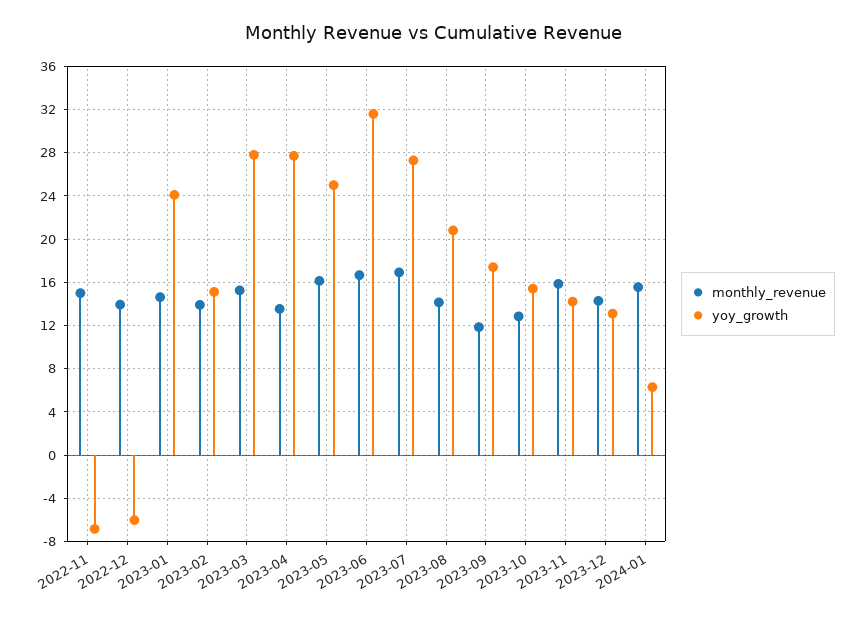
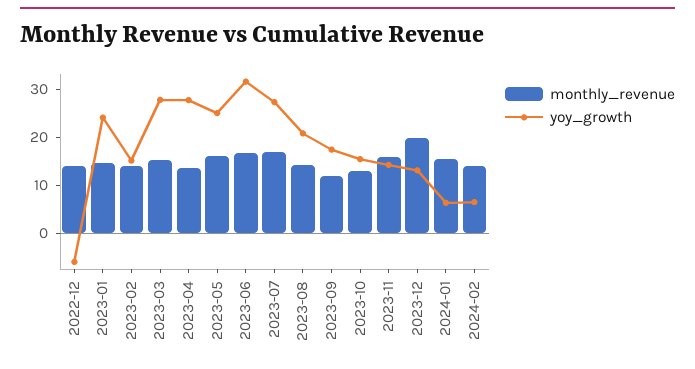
monthly_revenue, 2022-11: 15 -> none
yoy_growth, 2022-11: -7 -> none
monthly_revenue, 2023-12: 14 -> 20
monthly_revenue, 2024-02: none -> 14
yoy_growth, 2024-02: none -> 6

